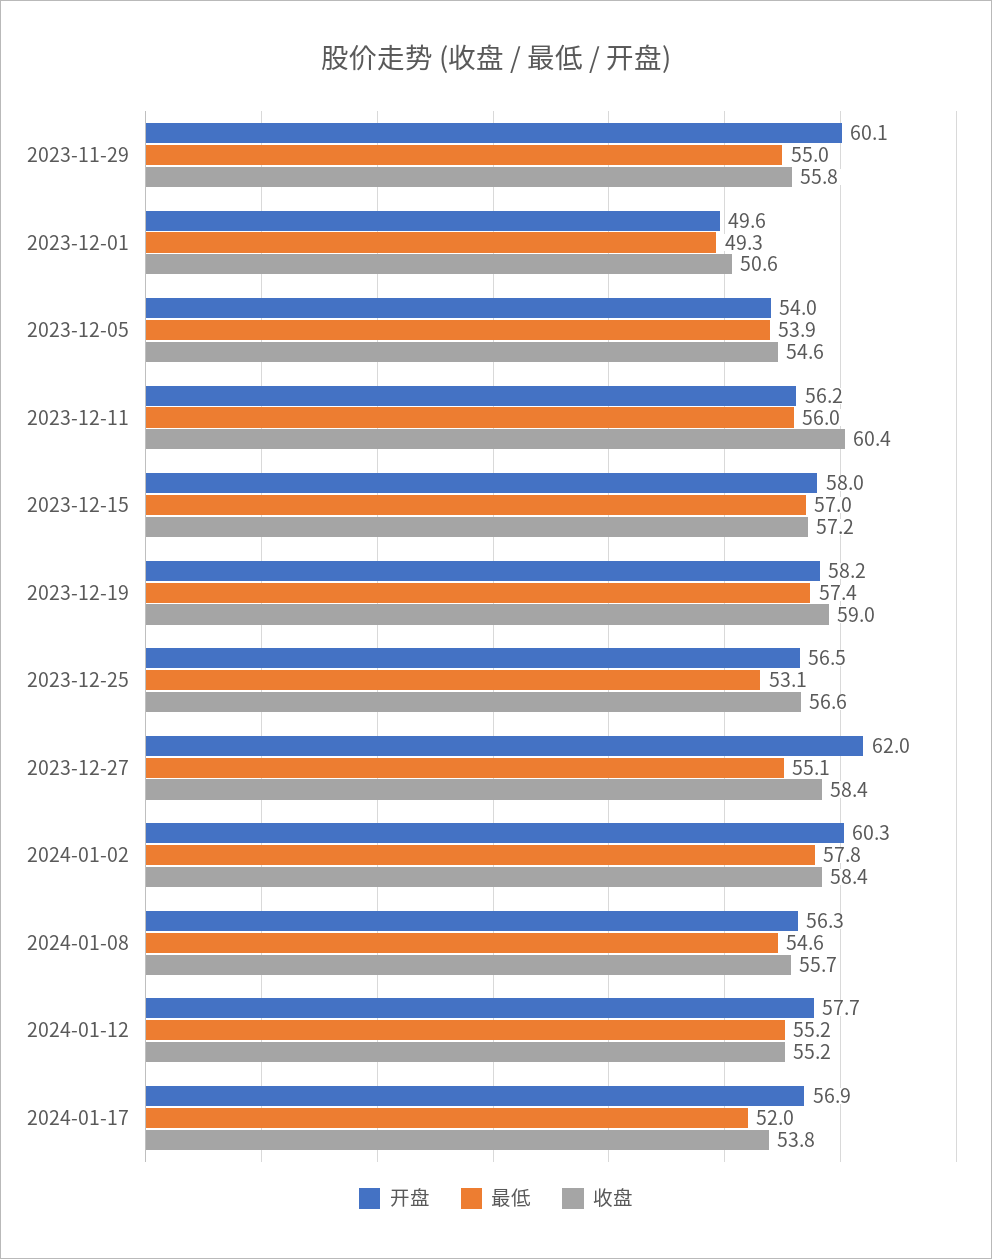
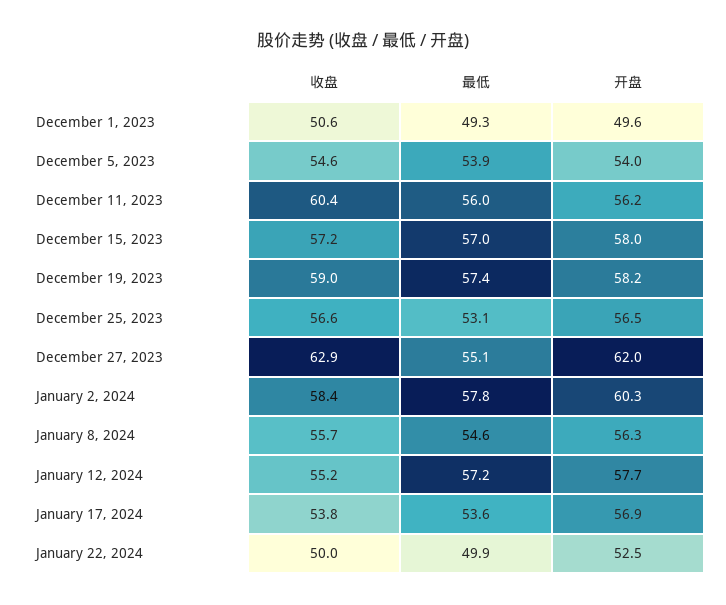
开盘, 2023-11-29: 60.1 -> none
最低, 2023-11-29: 55 -> none
收盘, 2023-11-29: 55.8 -> none
收盘, 2023-12-27: 58.4 -> 62.9
最低, 2024-01-12: 55.2 -> 57.2
最低, 2024-01-17: 52 -> 53.6
收盘, January 22, 2024: none -> 50
最低, January 22, 2024: none -> 49.9
开盘, January 22, 2024: none -> 52.5

